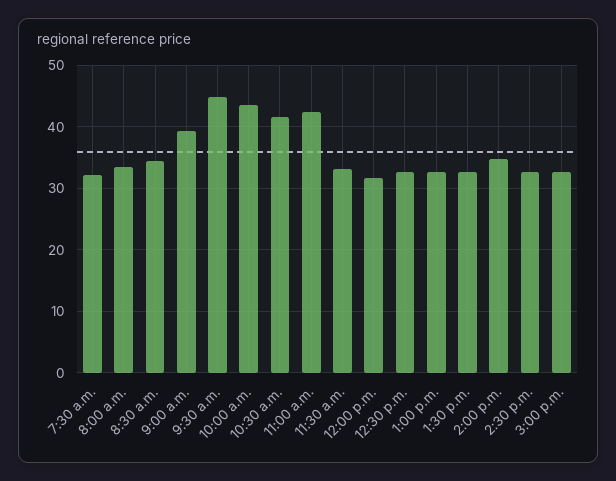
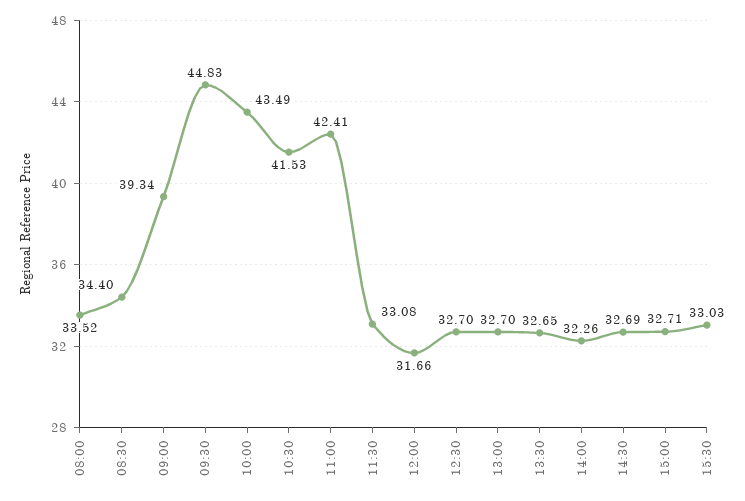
7:30 a.m.: 32 -> none
2:00 p.m.: 35 -> 32.26
15:30: none -> 33.03

